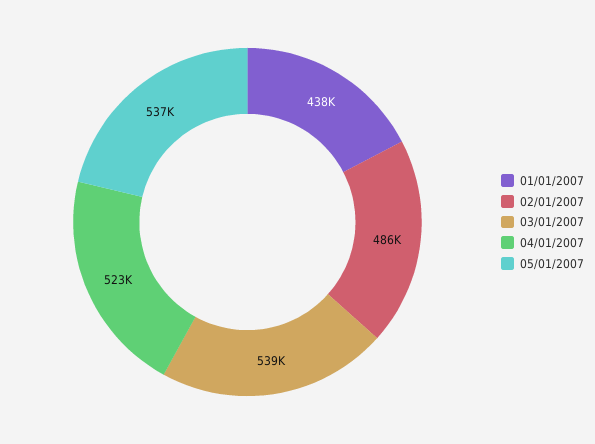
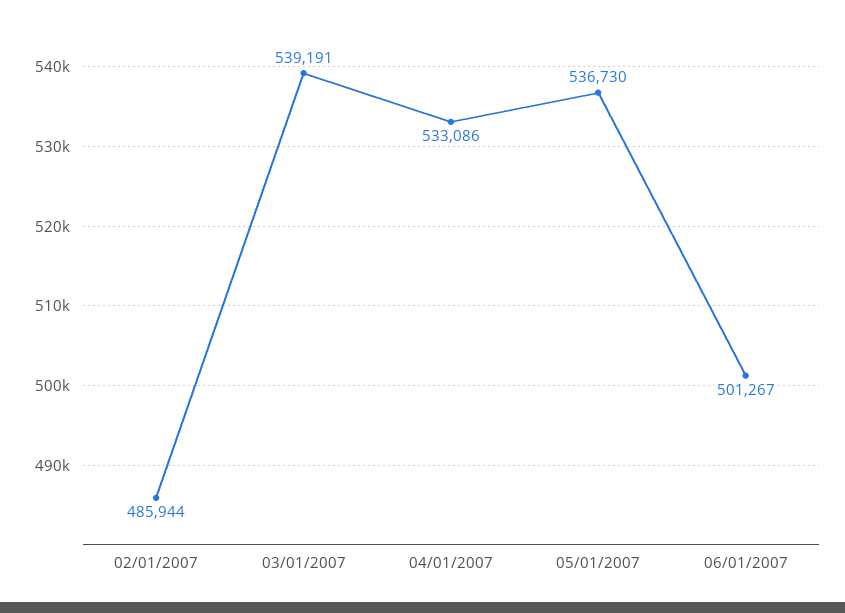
01/01/2007: 438000 -> none
04/01/2007: 523000 -> 533086
06/01/2007: none -> 501267

